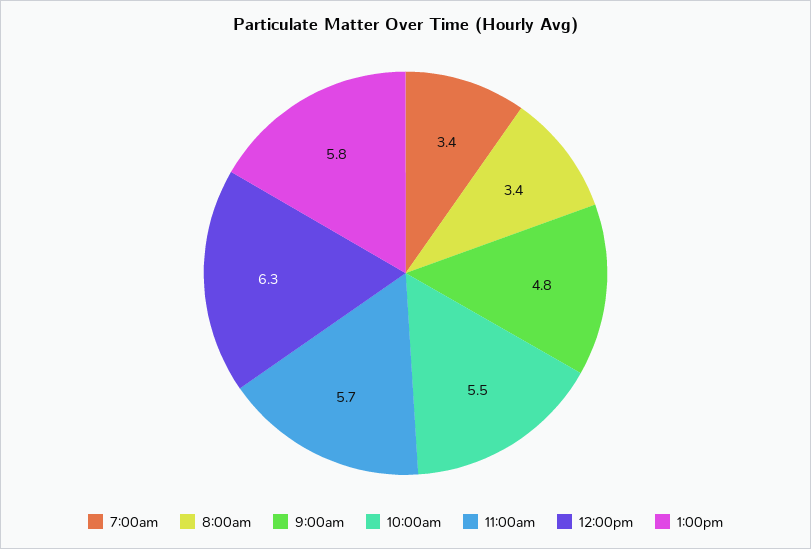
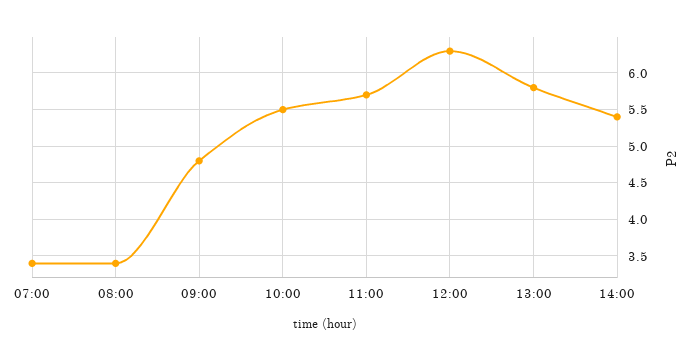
14:00: none -> 5.4

